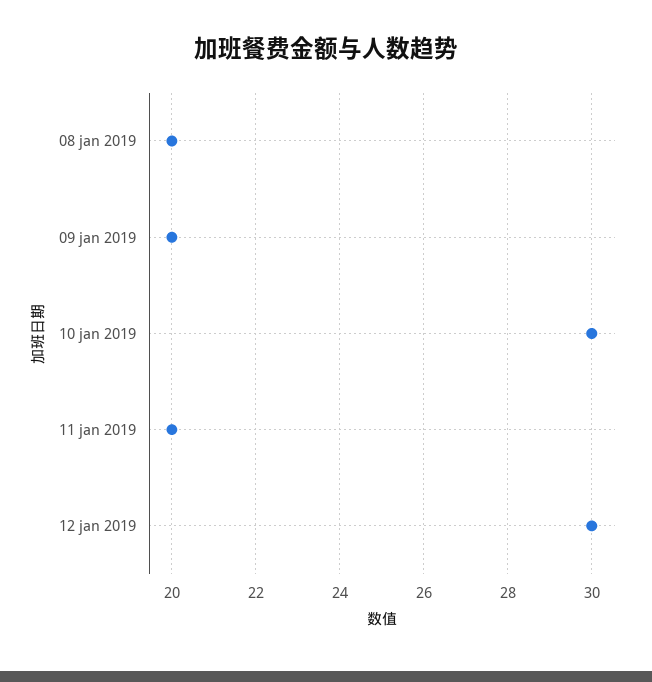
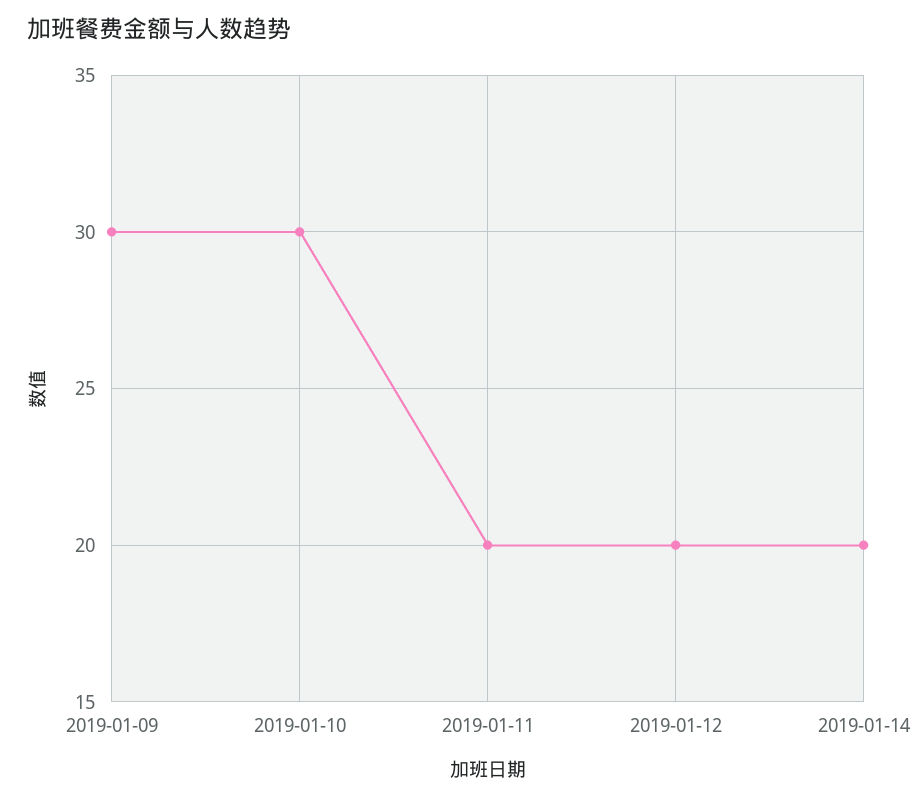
08 jan 2019: 20 -> none
09 jan 2019: 20 -> 30
12 jan 2019: 30 -> 20
2019-01-14: none -> 20

